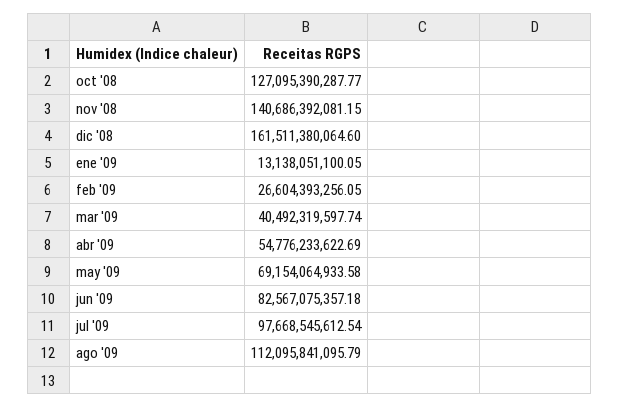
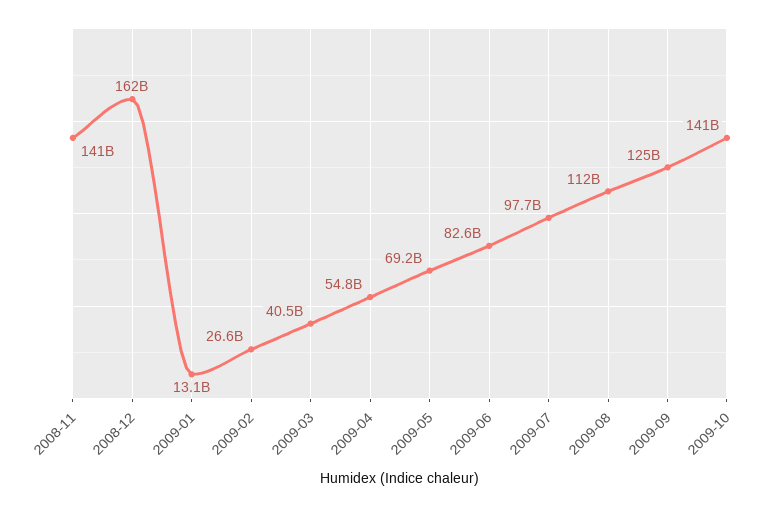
oct '08: 127095390287.77 -> none
2009-09: none -> 125000000000
2009-10: none -> 141000000000

